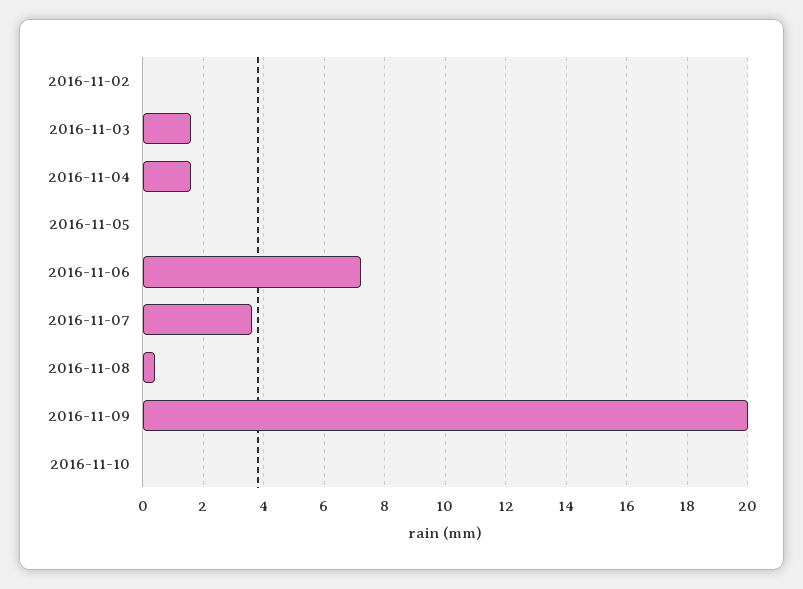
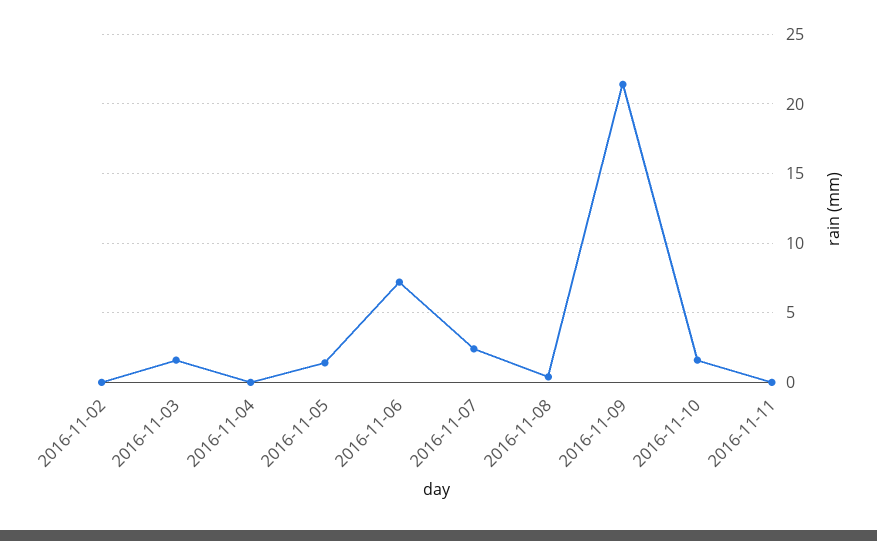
2016-11-04: 1.5 -> 0
2016-11-05: 0 -> 1.5
2016-11-07: 3.5 -> 2.5
2016-11-09: 20 -> 21.5
2016-11-10: 0 -> 1.5
2016-11-11: none -> 0

